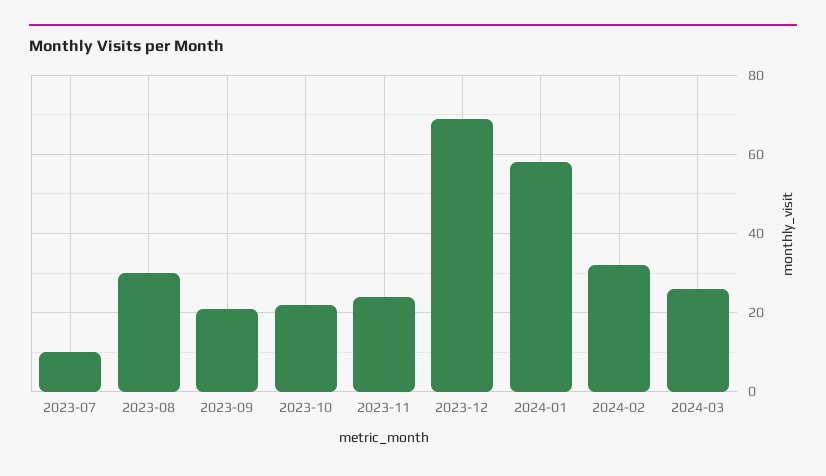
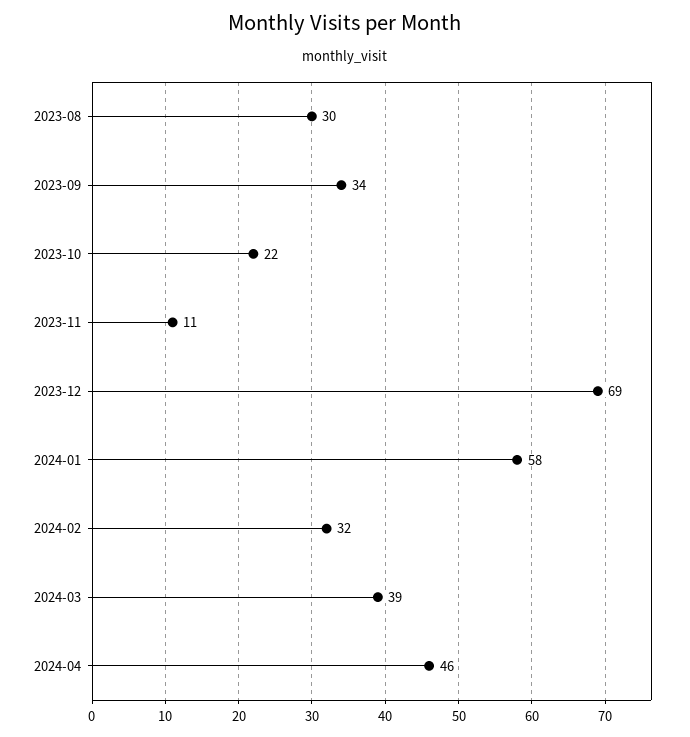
2023-07: 10 -> none
2023-09: 20 -> 34
2023-11: 25 -> 11
2024-03: 25 -> 39
2024-04: none -> 46

